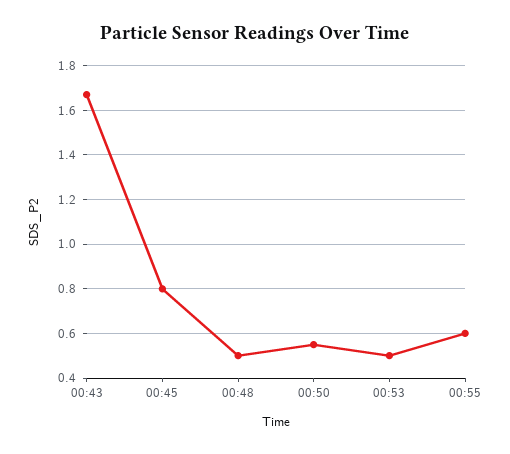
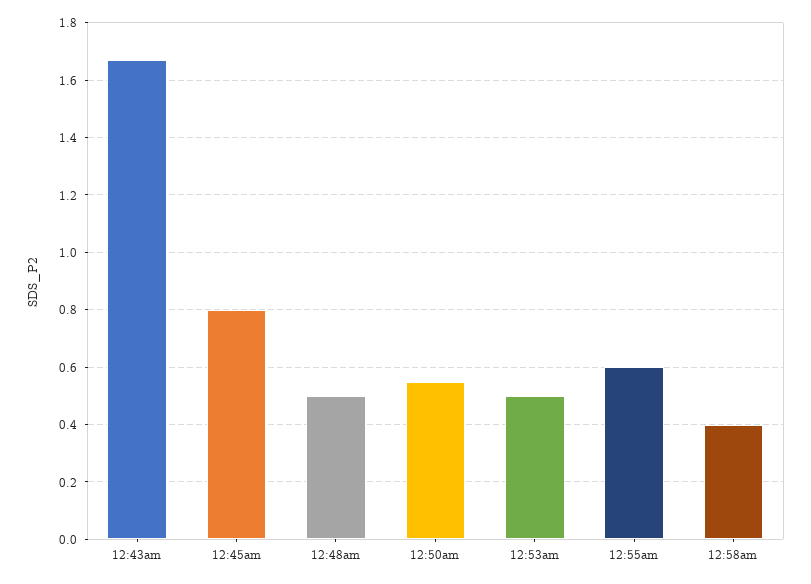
12:58am: none -> 0.4

